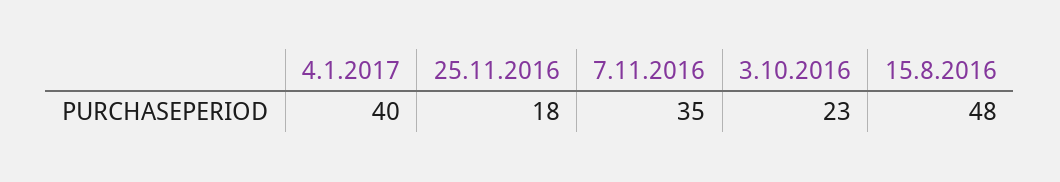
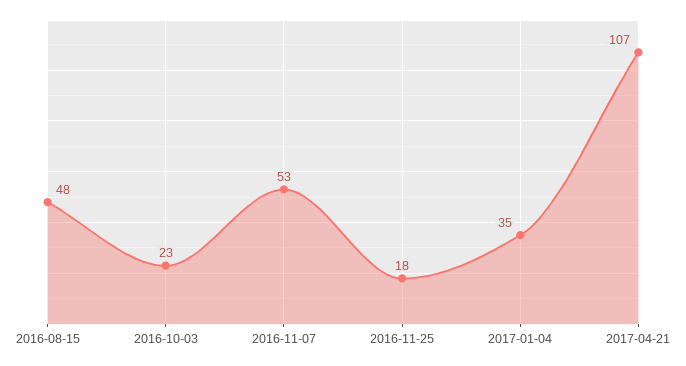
4.1.2017: 40 -> 35
7.11.2016: 35 -> 53
2017-04-21: none -> 107

